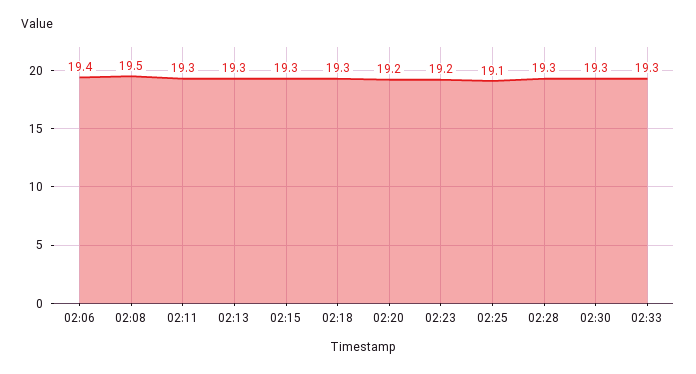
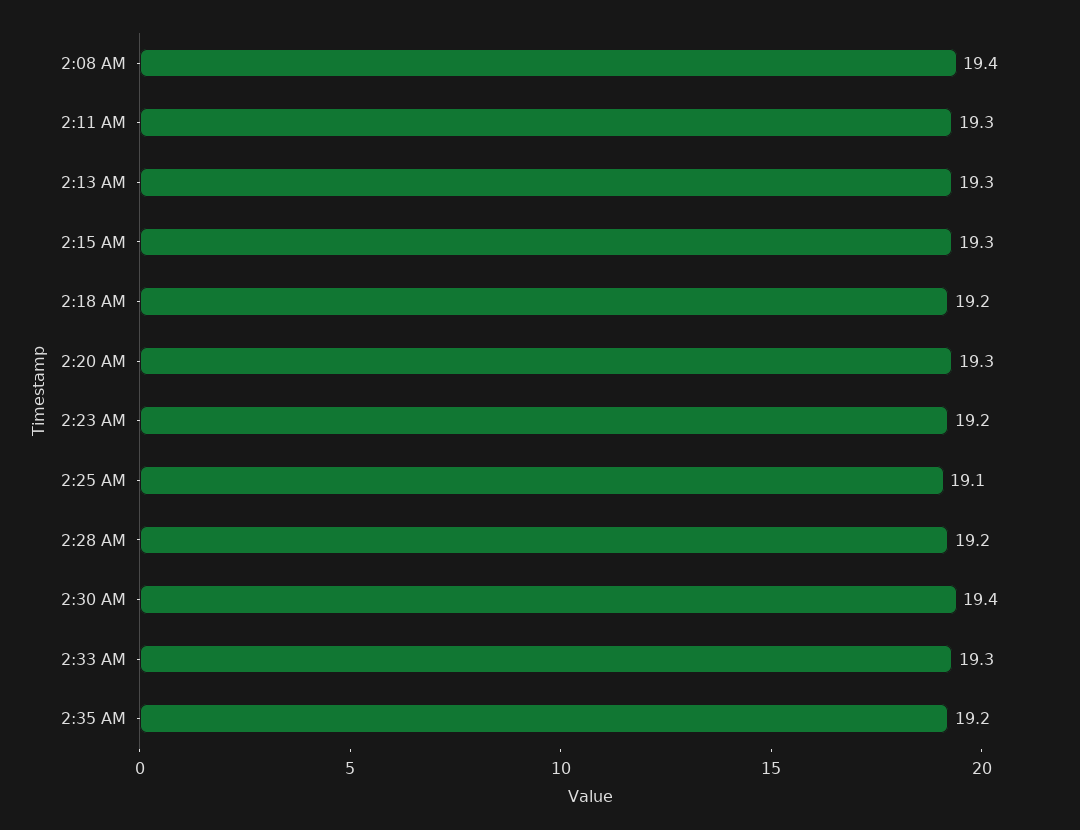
02:06: 19.4 -> none
02:08: 19.5 -> 19.4
02:18: 19.3 -> 19.2
02:20: 19.2 -> 19.3
02:28: 19.3 -> 19.2
02:30: 19.3 -> 19.4
2:35 AM: none -> 19.2

